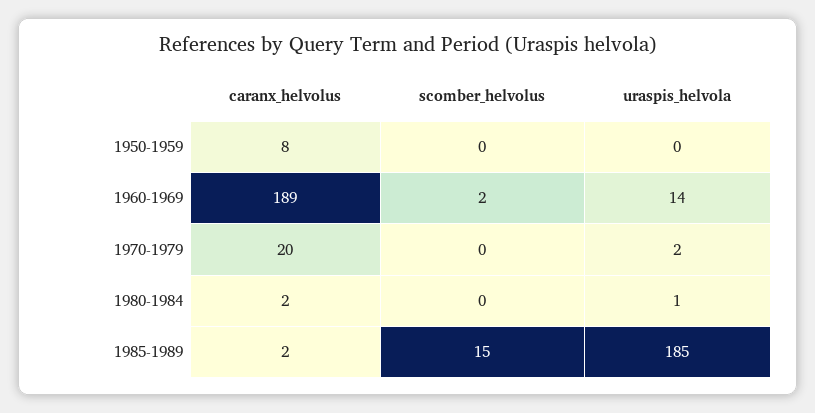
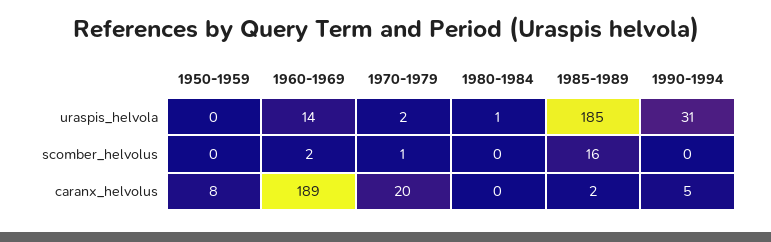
scomber_helvolus, 1970-1979: 0 -> 1
caranx_helvolus, 1980-1984: 2 -> 0
scomber_helvolus, 1985-1989: 15 -> 16
uraspis_helvola, 1990-1994: none -> 31
scomber_helvolus, 1990-1994: none -> 0
caranx_helvolus, 1990-1994: none -> 5

